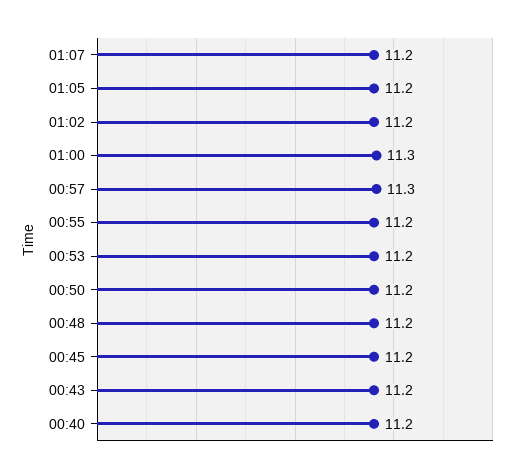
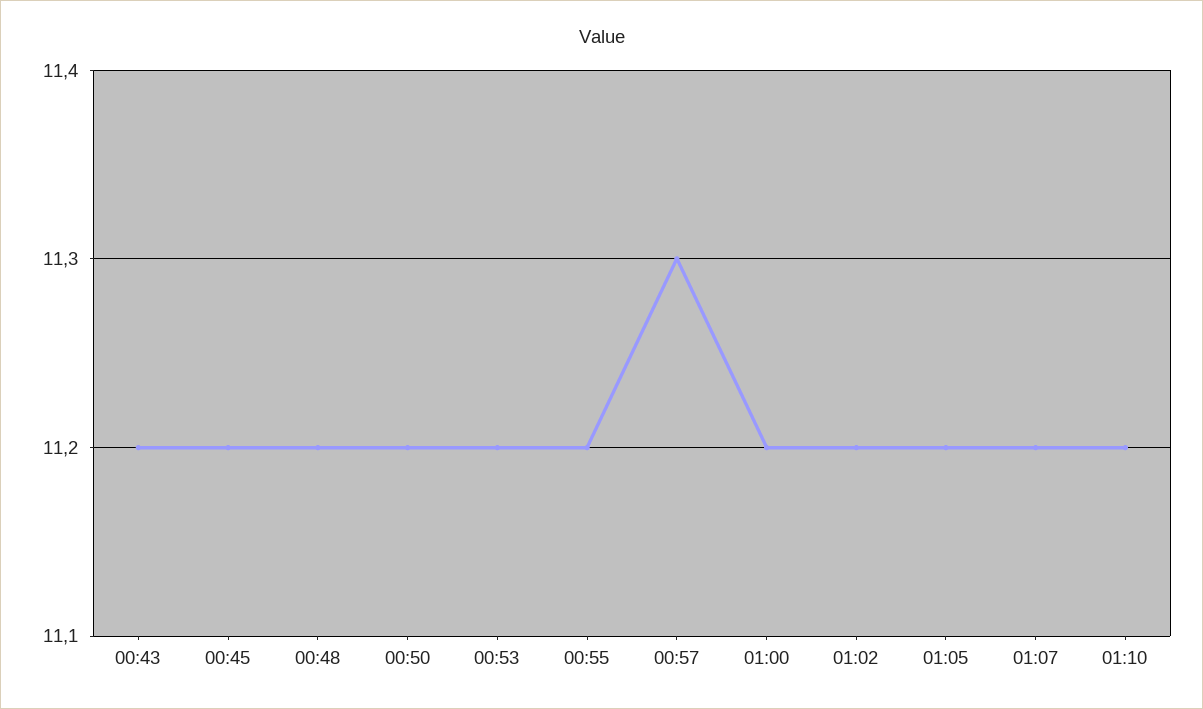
01:00: 11.3 -> 11.2
00:40: 11.2 -> none
01:10: none -> 11.2

